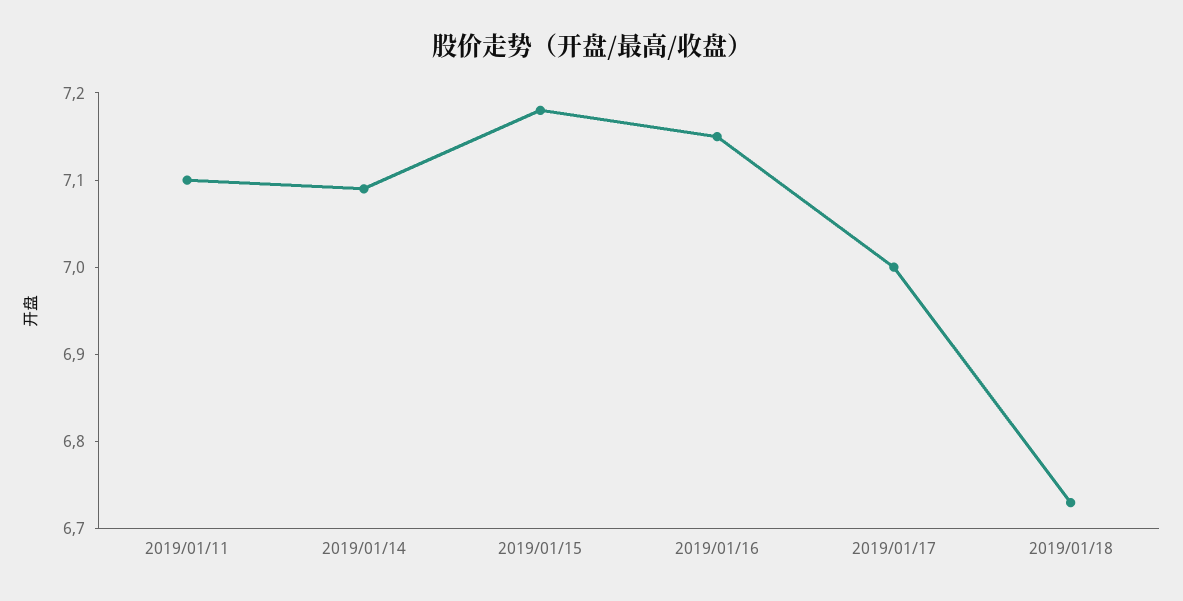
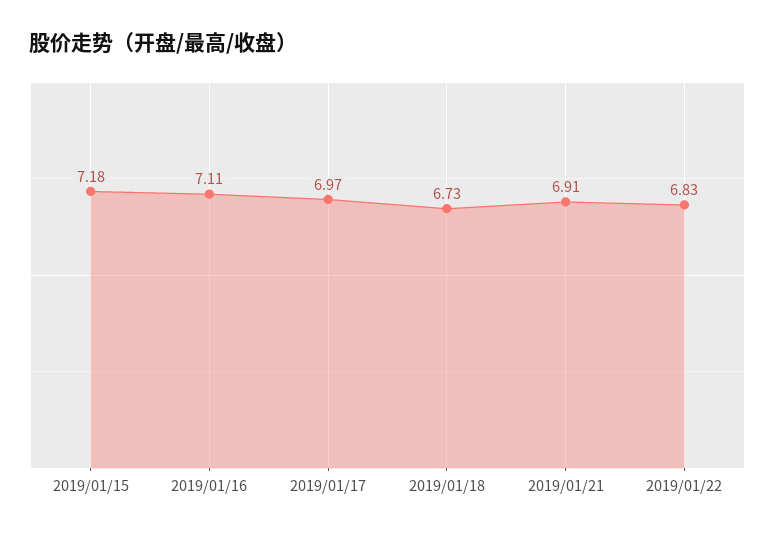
2019/01/11: 7.1 -> none
2019/01/14: 7.09 -> none
2019/01/16: 7.15 -> 7.11
2019/01/17: 7 -> 6.97
2019/01/21: none -> 6.91
2019/01/22: none -> 6.83

